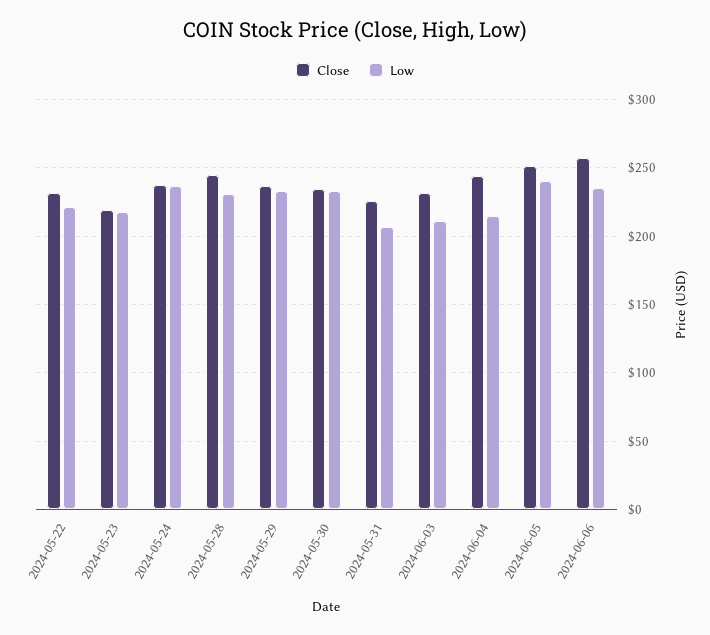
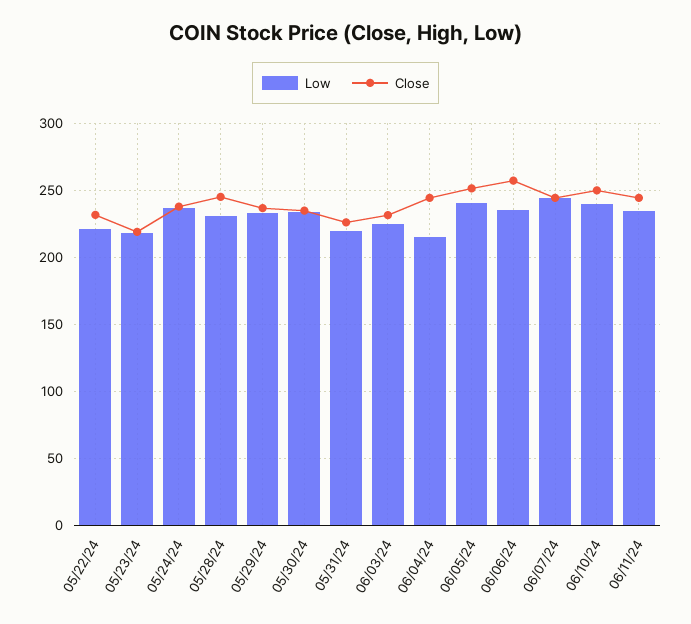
Low, 2024-05-31: 205 -> 220
Low, 2024-06-03: 210 -> 225
Low, 06/07/24: none -> 245
Close, 06/07/24: none -> 245
Low, 06/10/24: none -> 240
Close, 06/10/24: none -> 250
Low, 06/11/24: none -> 235
Close, 06/11/24: none -> 245

